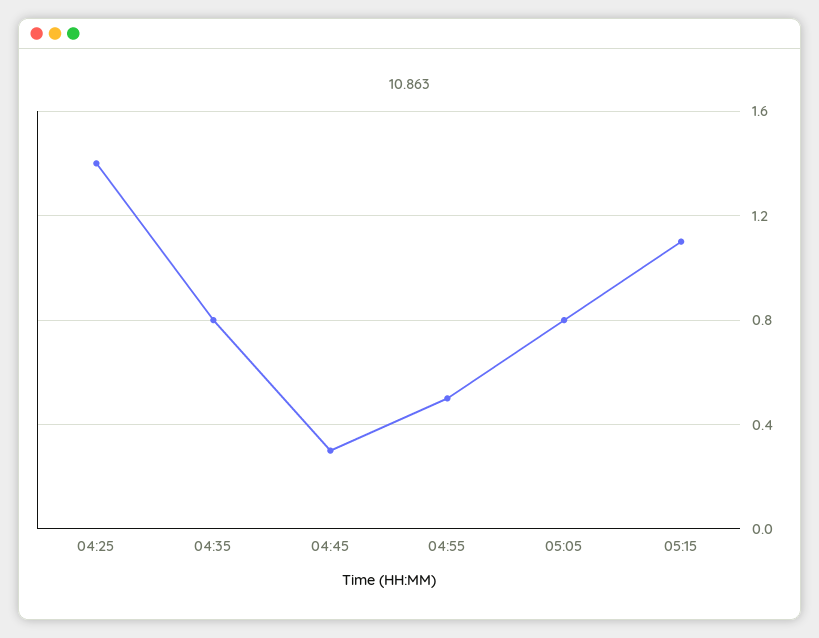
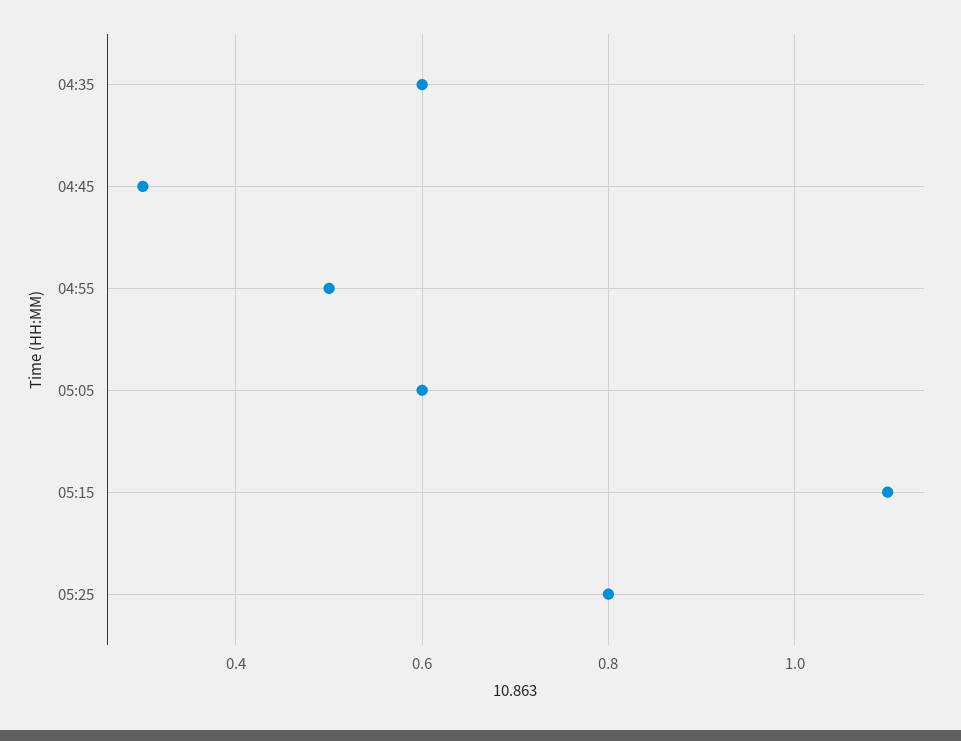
04:25: 1.4 -> none
04:35: 0.8 -> 0.6
05:05: 0.8 -> 0.6
05:25: none -> 0.8

